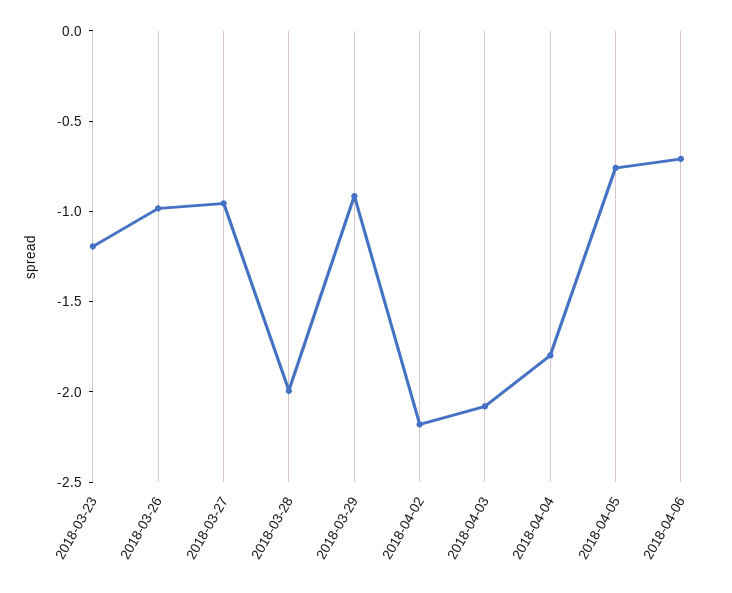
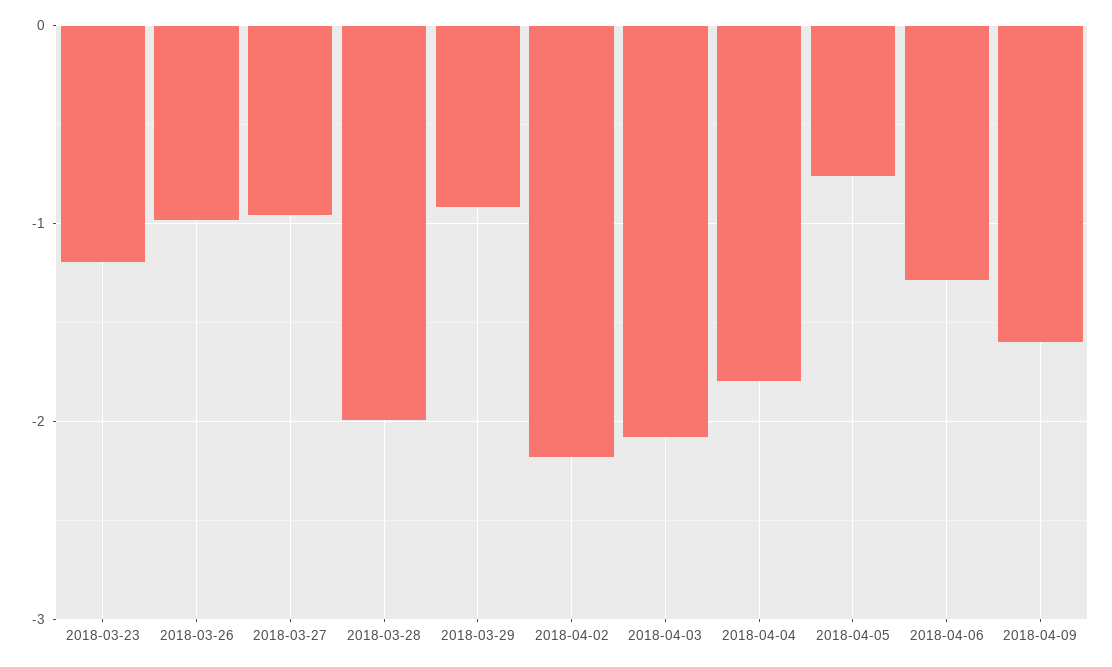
2018-04-06: -0.7 -> -1.3
2018-04-09: none -> -1.6

